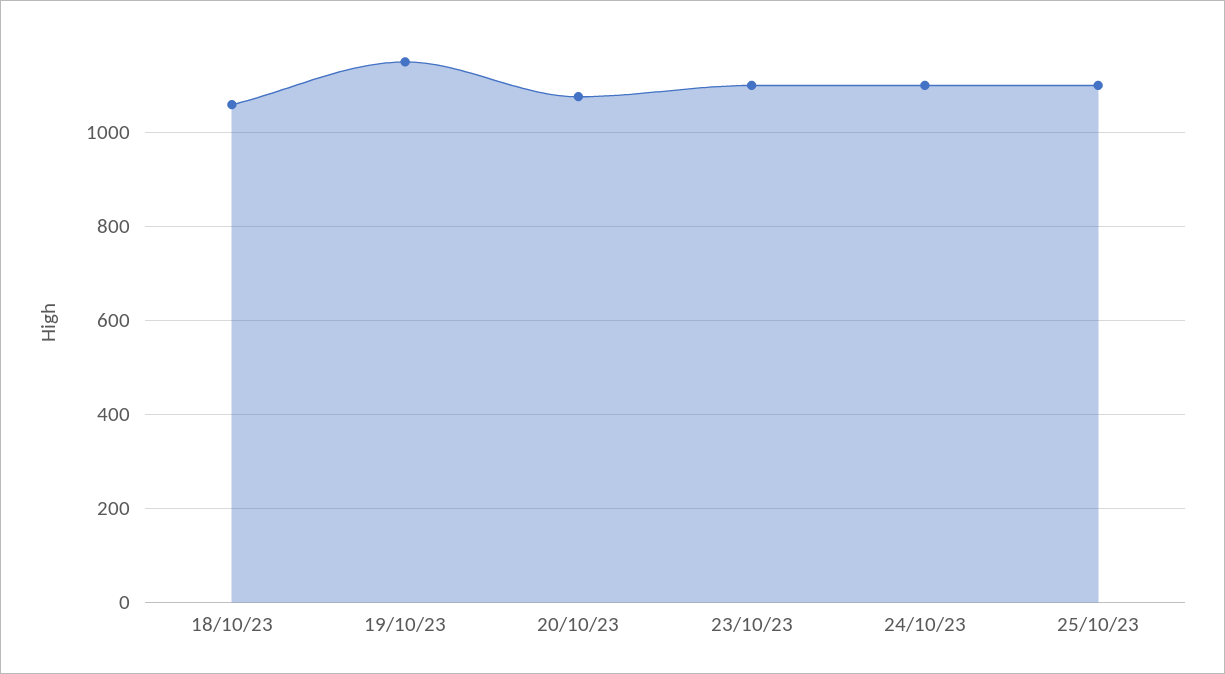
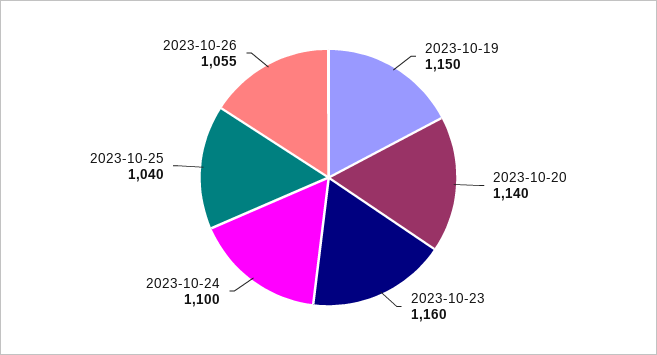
18/10/23: 1060 -> none
20/10/23: 1080 -> 1140
23/10/23: 1100 -> 1160
25/10/23: 1100 -> 1040
2023-10-26: none -> 1055

